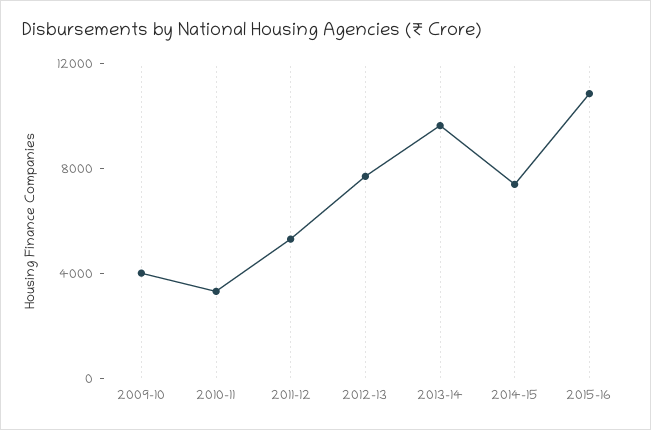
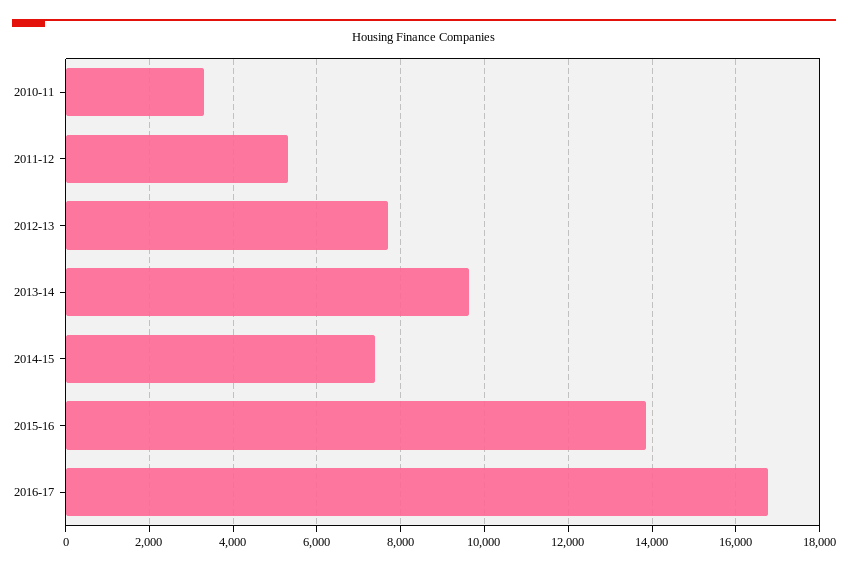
2009-10: 4000 -> none
2015-16: 11000 -> 13800
2016-17: none -> 16800

